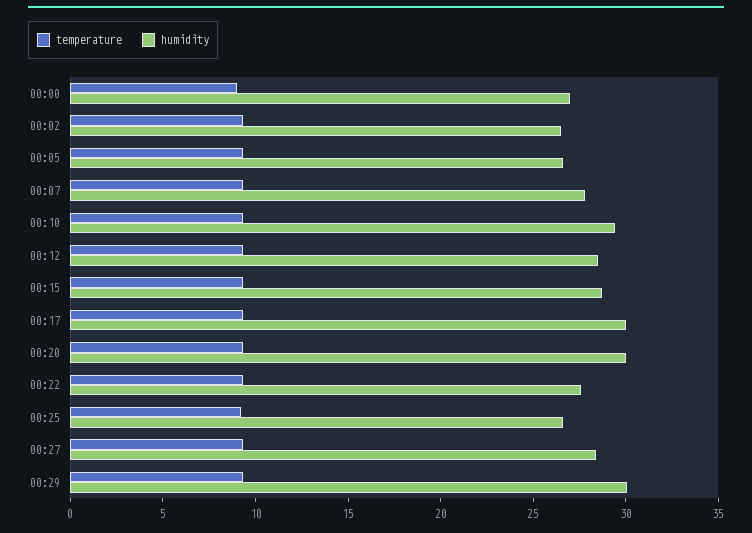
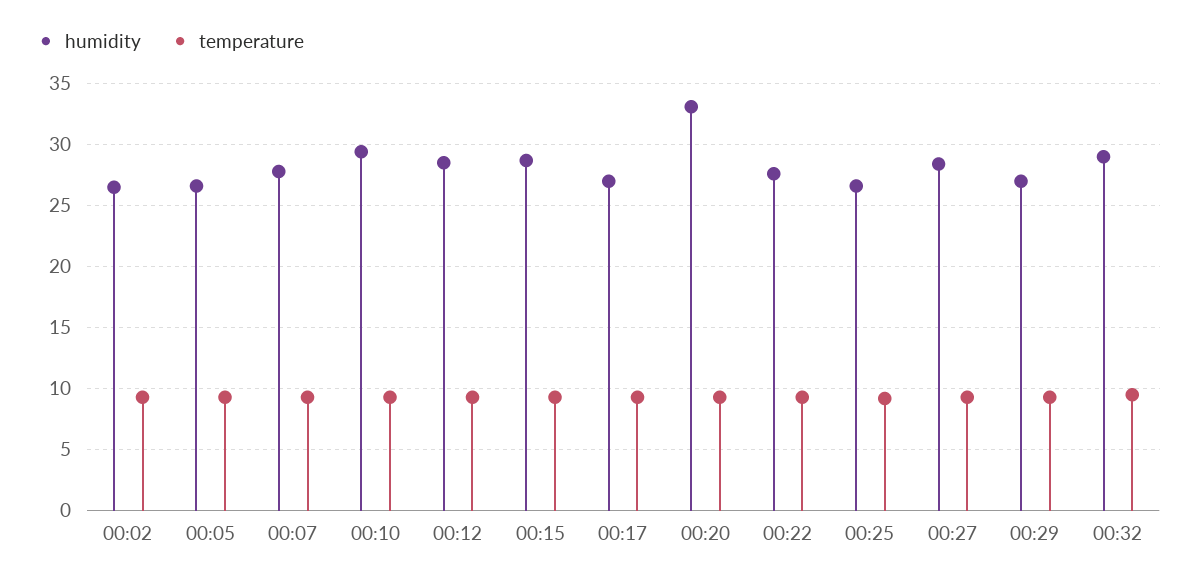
temperature, 00:00: 9 -> none
humidity, 00:00: 27 -> none
humidity, 00:17: 30 -> 27
humidity, 00:20: 30 -> 33
humidity, 00:29: 30 -> 27
humidity, 00:32: none -> 29
temperature, 00:32: none -> 9.5

